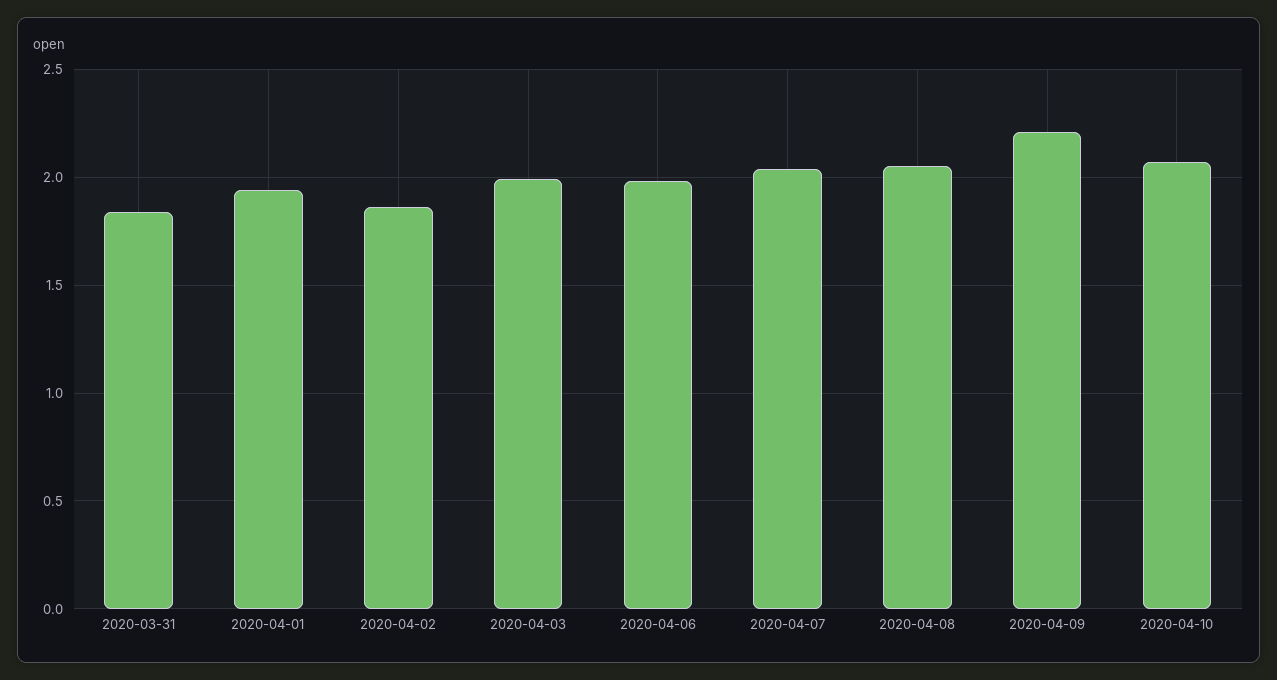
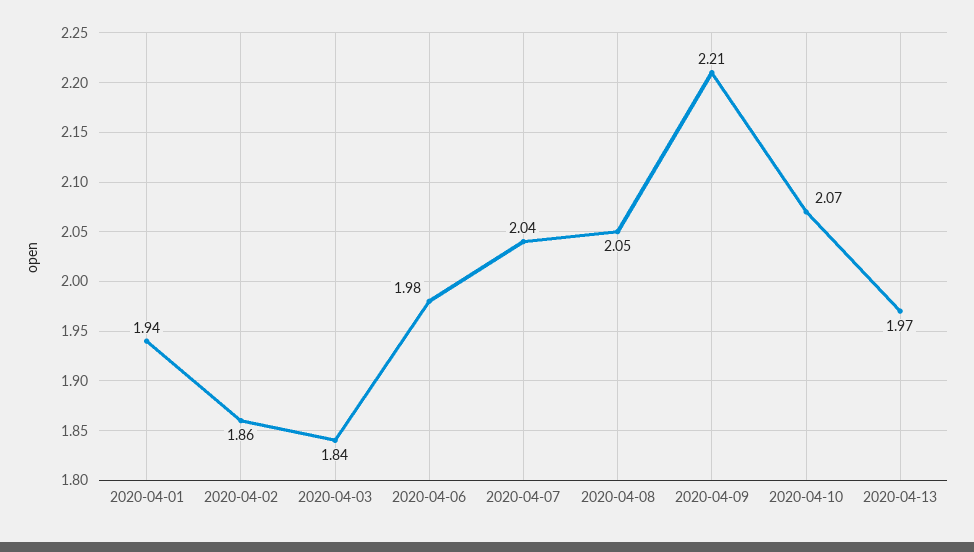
2020-03-31: 1.85 -> none
2020-04-03: 2 -> 1.84
2020-04-13: none -> 1.97

